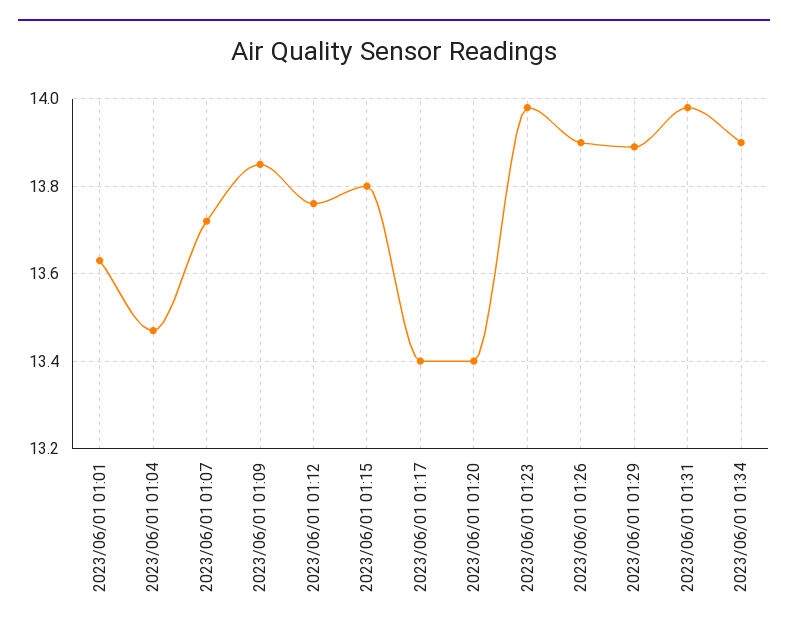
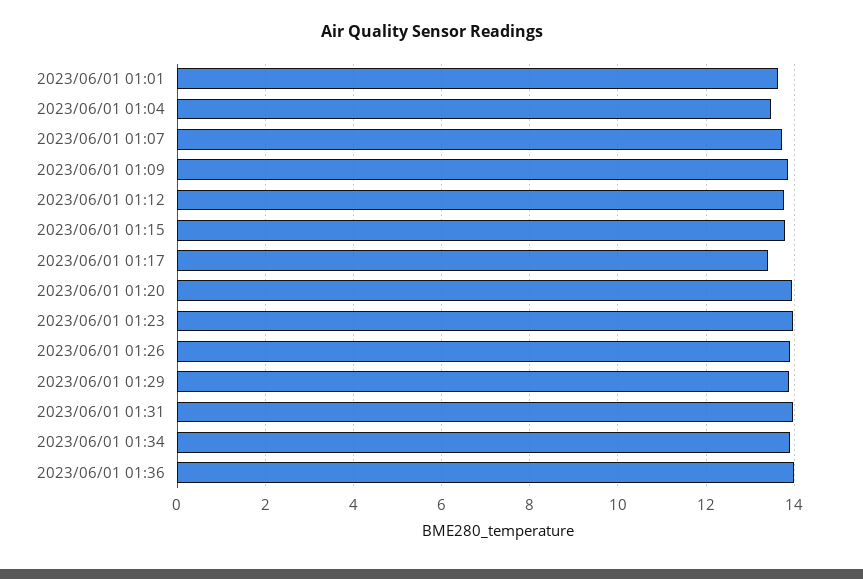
2023/06/01 01:20: 13.4 -> 14
2023/06/01 01:36: none -> 14

